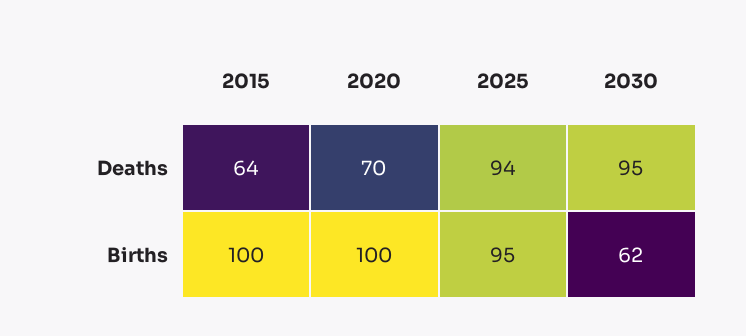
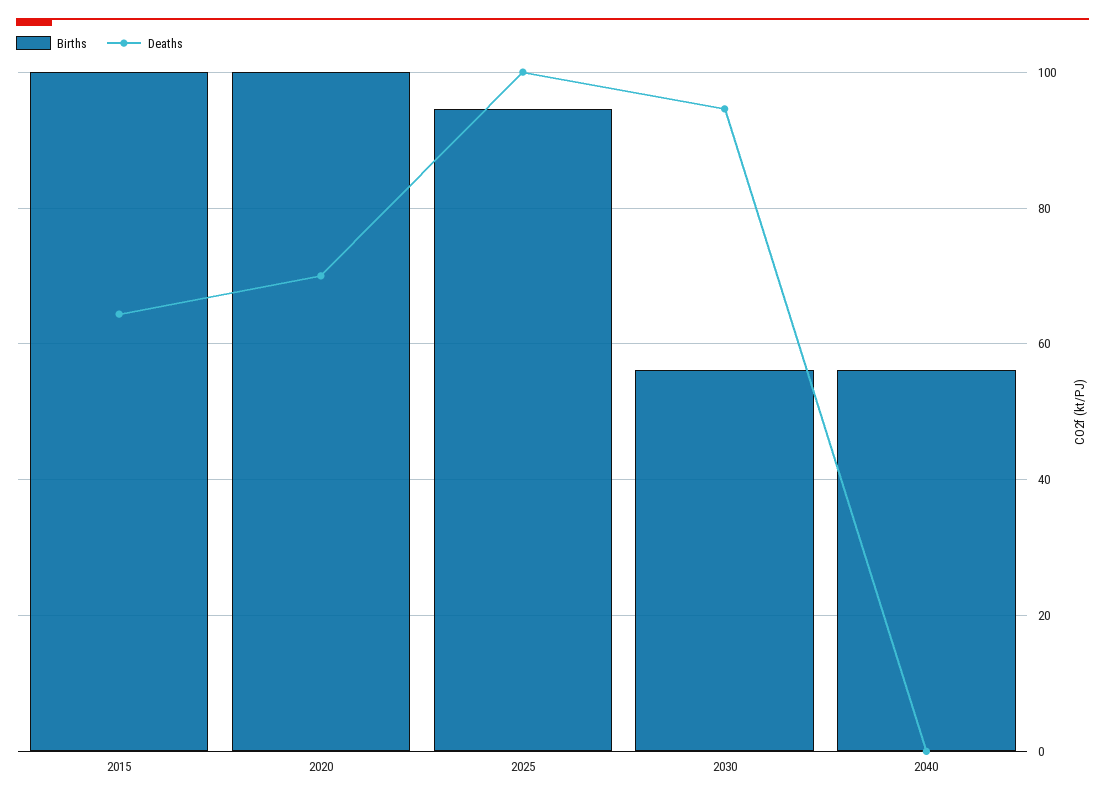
Deaths, 2025: 94 -> 100
Births, 2030: 62 -> 56
Births, 2040: none -> 56
Deaths, 2040: none -> 0

